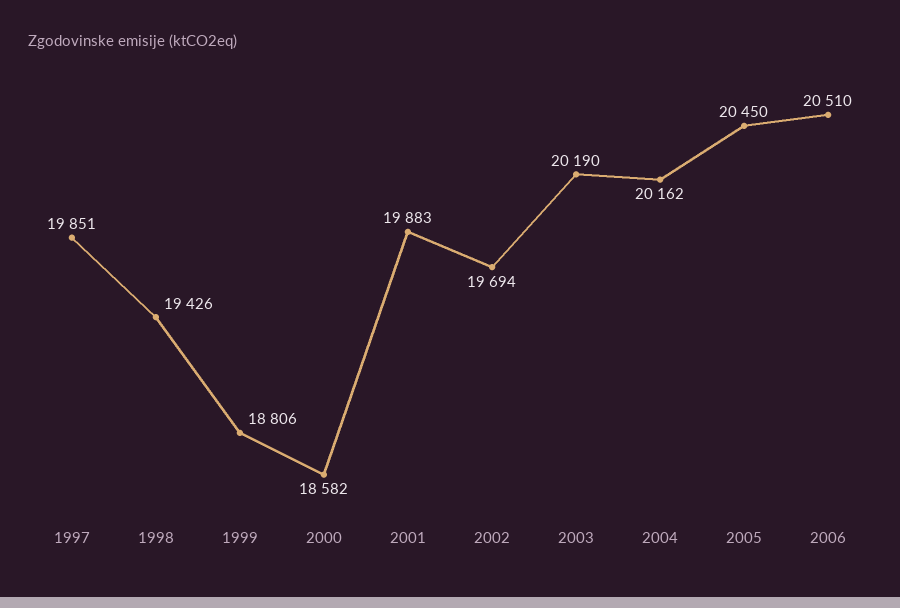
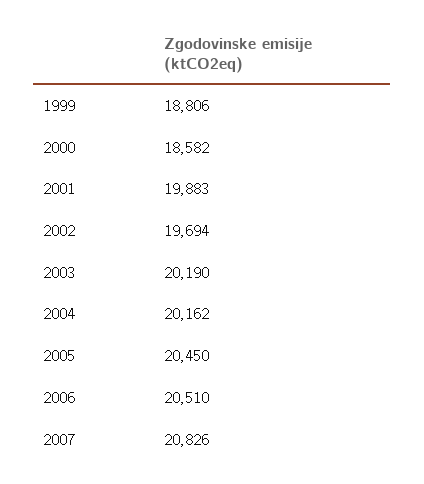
1997: 19851 -> none
1998: 19426 -> none
2007: none -> 20826

